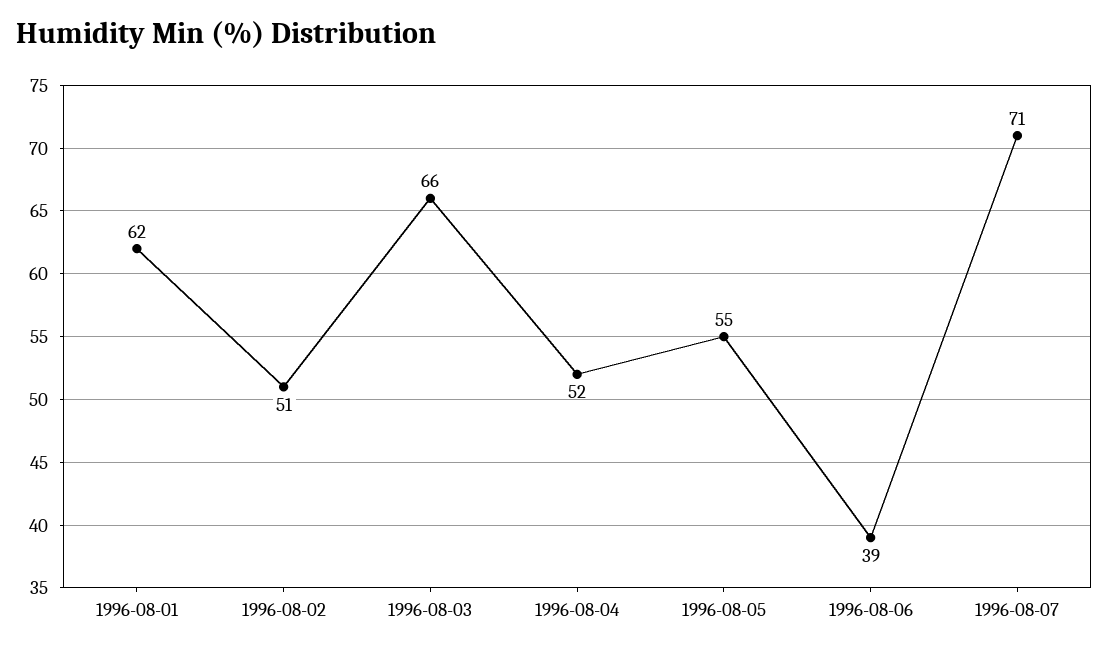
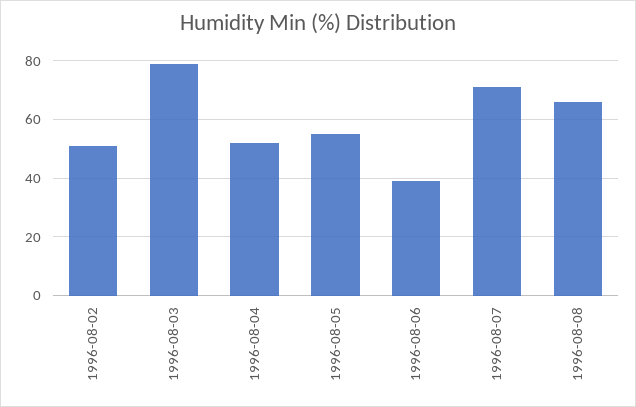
1996-08-01: 62 -> none
1996-08-03: 66 -> 80
1996-08-08: none -> 65

